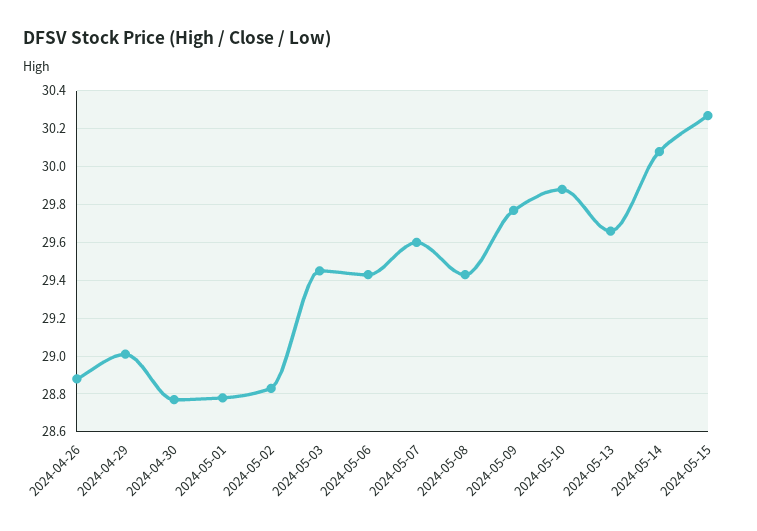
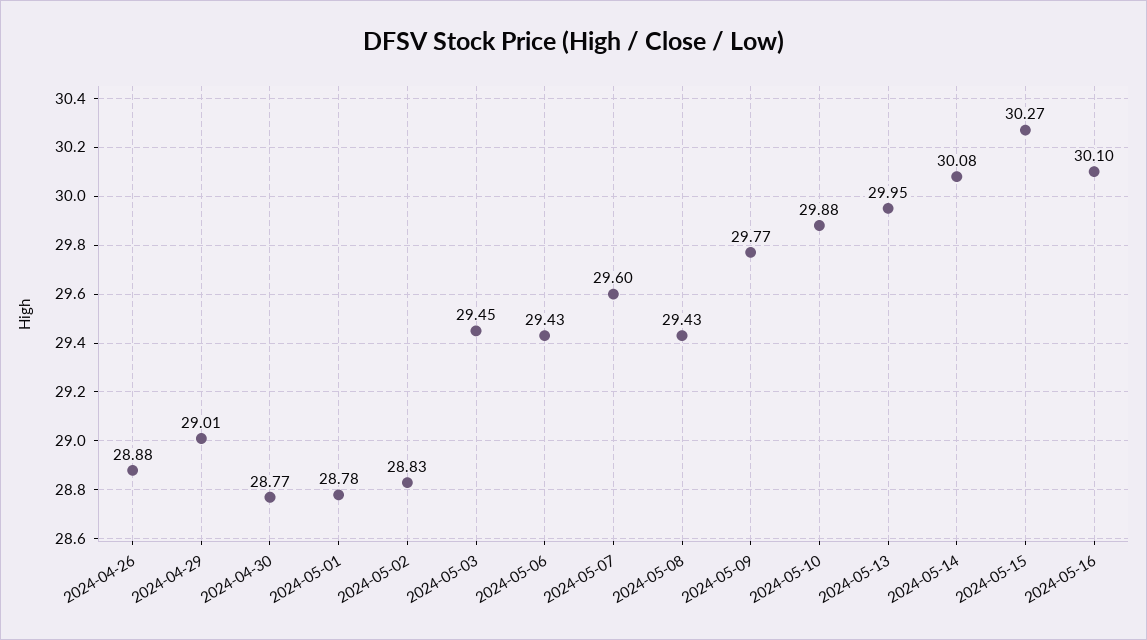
2024-05-13: 29.65 -> 29.95
2024-05-16: none -> 30.1

